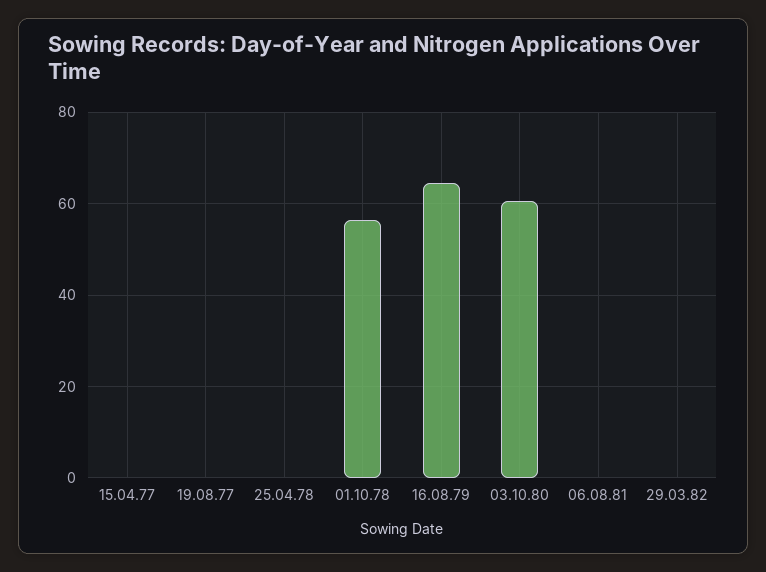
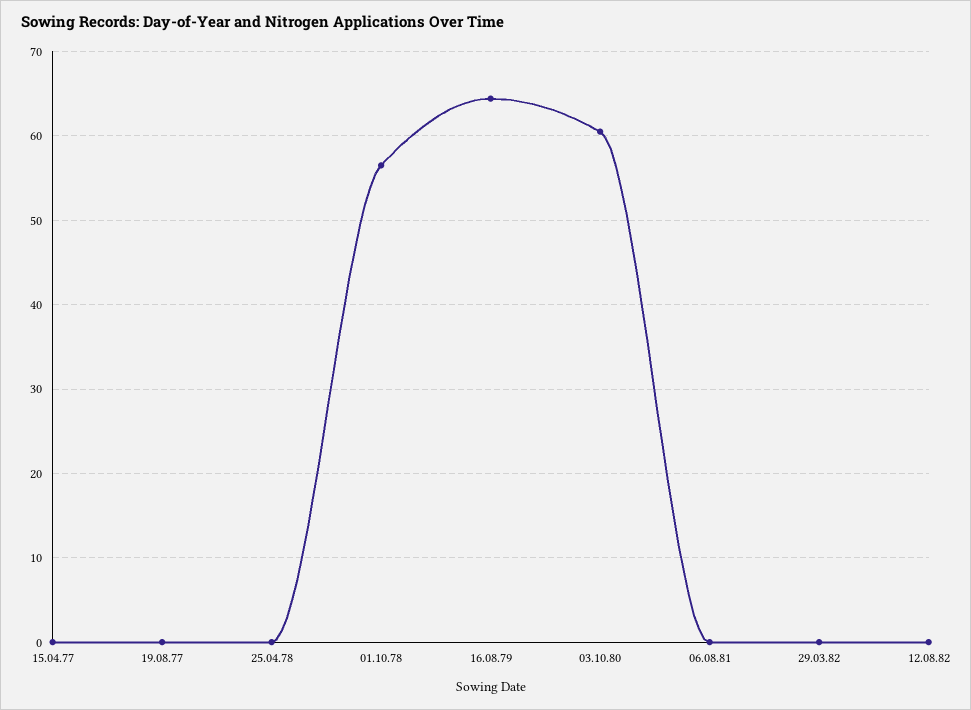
12.08.82: none -> 0

